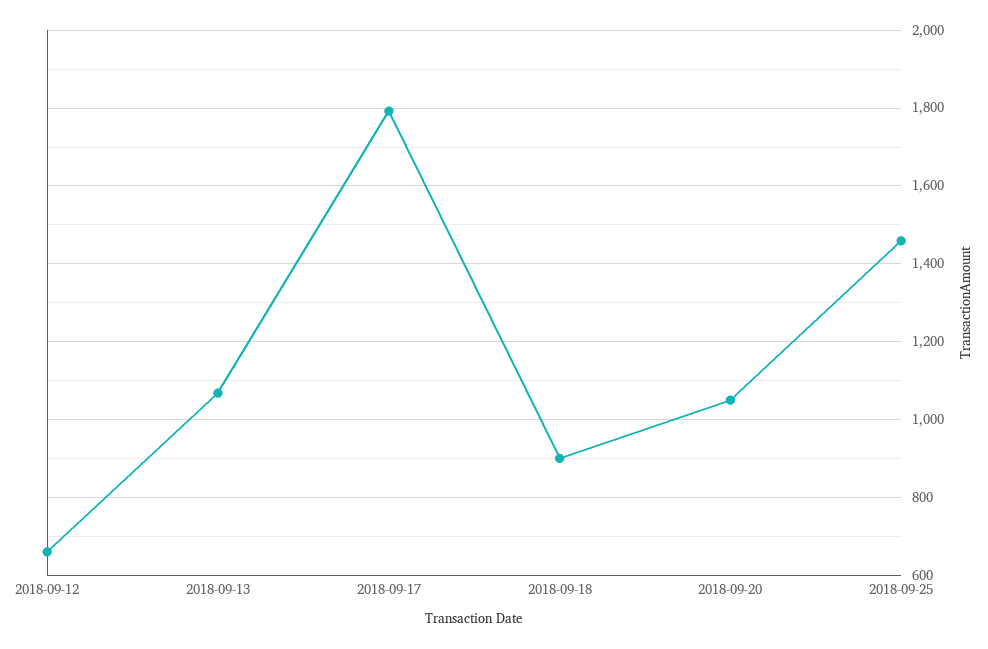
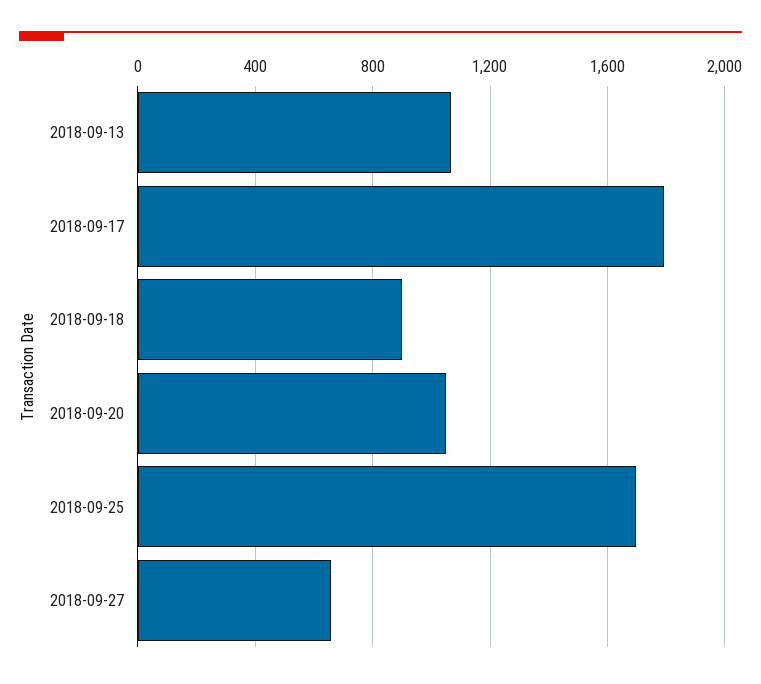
2018-09-12: 660 -> none
2018-09-25: 1460 -> 1700
2018-09-27: none -> 650

